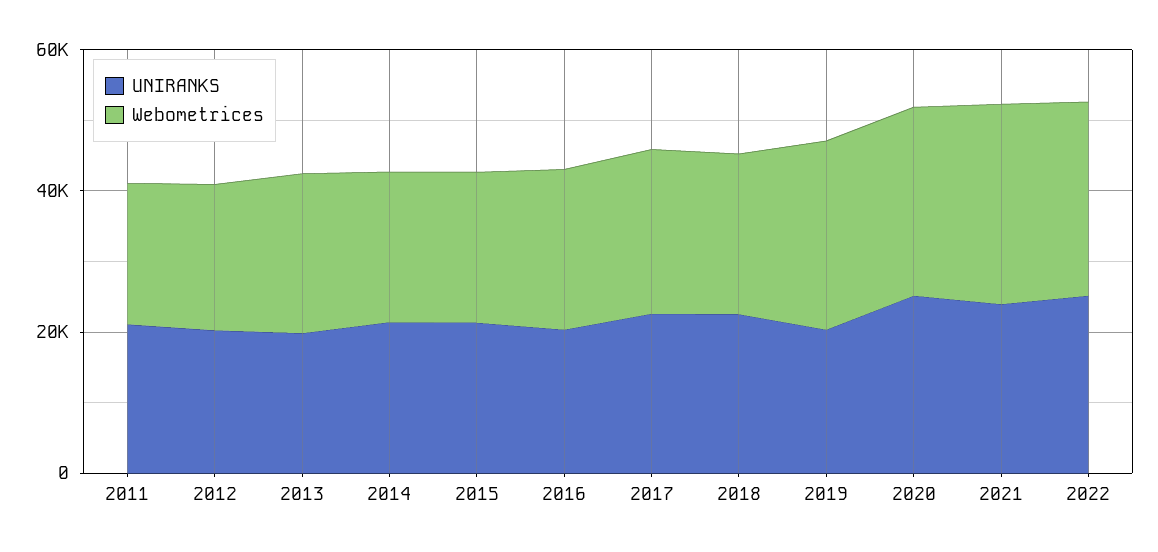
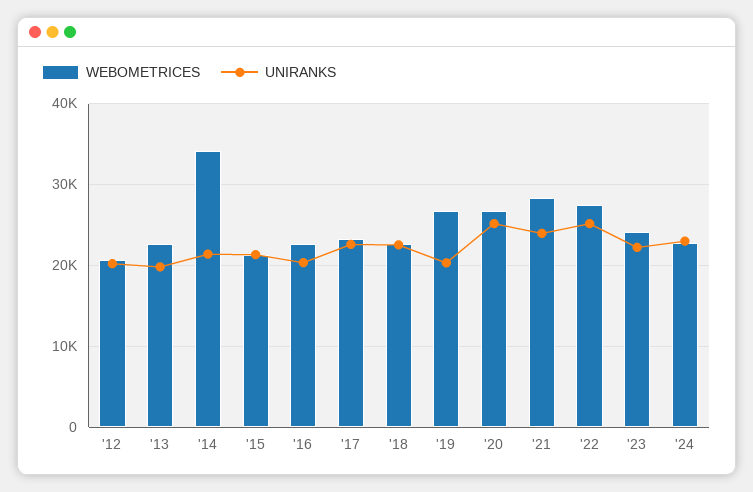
UNIRANKS, 2011: 20000 -> none
Webometrices, 2011: 20000 -> none
Webometrices, 2014: 20000 -> 34000
Webometrices, '23: none -> 24000
UNIRANKS, '23: none -> 22000
Webometrices, '24: none -> 23000
UNIRANKS, '24: none -> 23000

